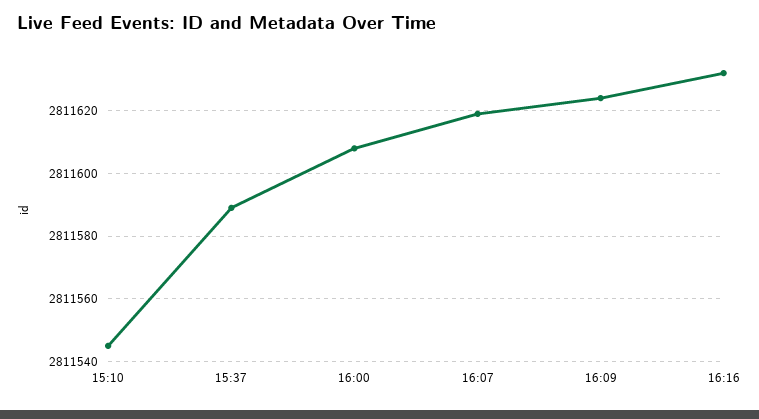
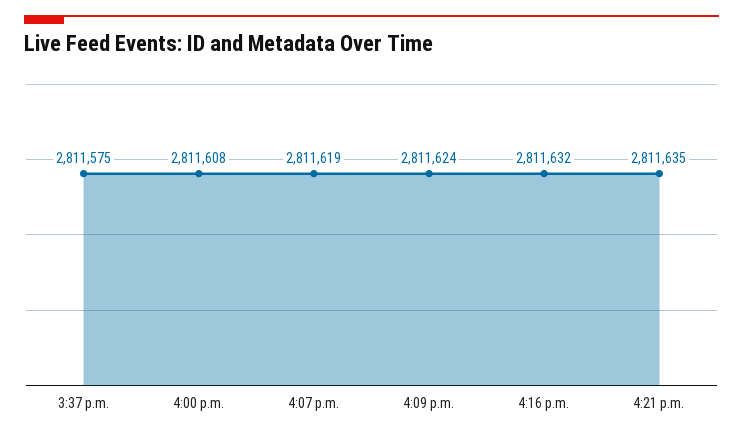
15:10: 2811545 -> none
15:37: 2811590 -> 2811575
4:21 p.m.: none -> 2811635

